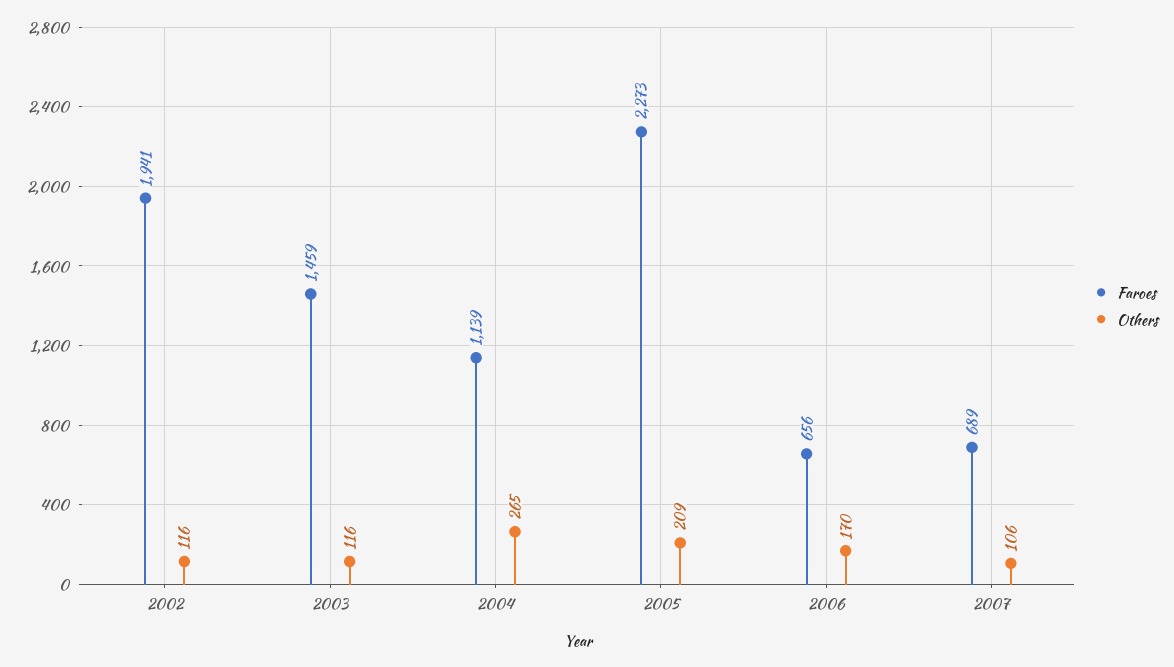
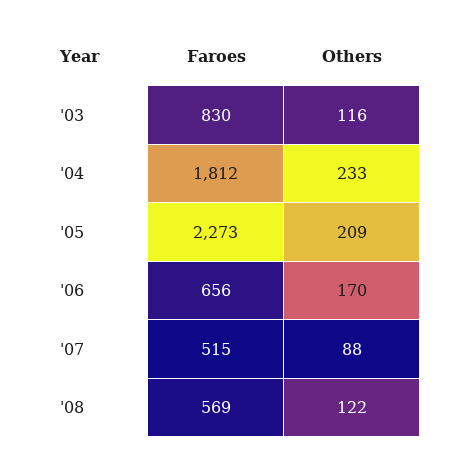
Faroes, 2002: 1941 -> none
Others, 2002: 116 -> none
Faroes, 2003: 1459 -> 830
Faroes, 2004: 1139 -> 1812
Others, 2004: 265 -> 233
Faroes, 2007: 689 -> 515
Others, 2007: 106 -> 88
Faroes, '08: none -> 569
Others, '08: none -> 122

